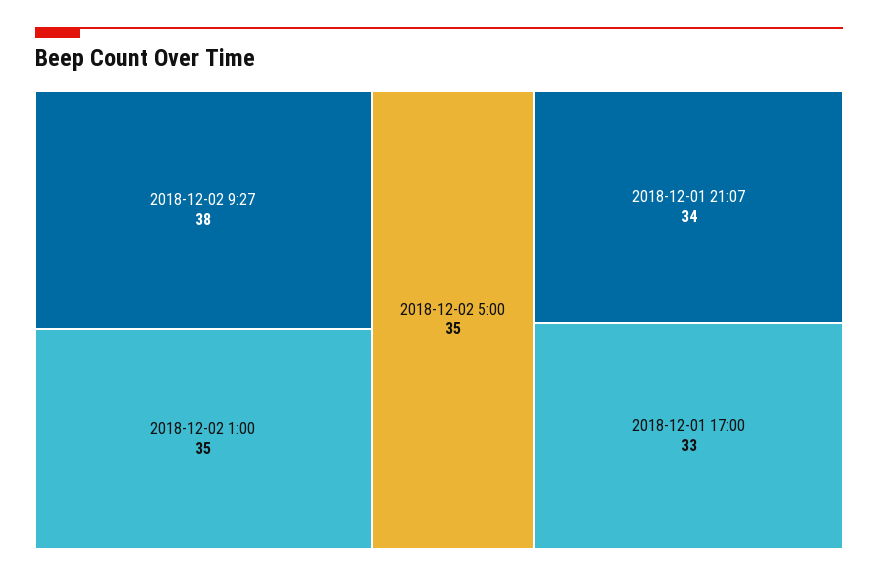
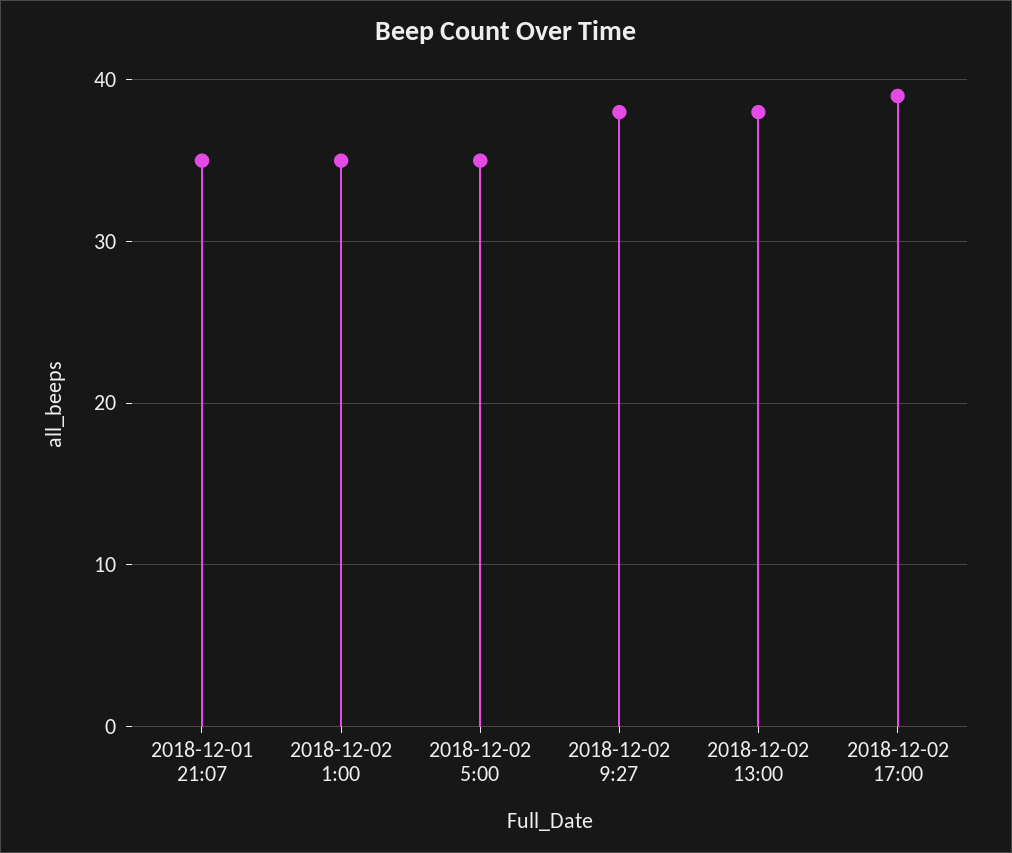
2018-12-01 21:07: 34 -> 35
2018-12-01 17:00: 33 -> none
2018-12-02 13:00: none -> 38
2018-12-02 17:00: none -> 39

